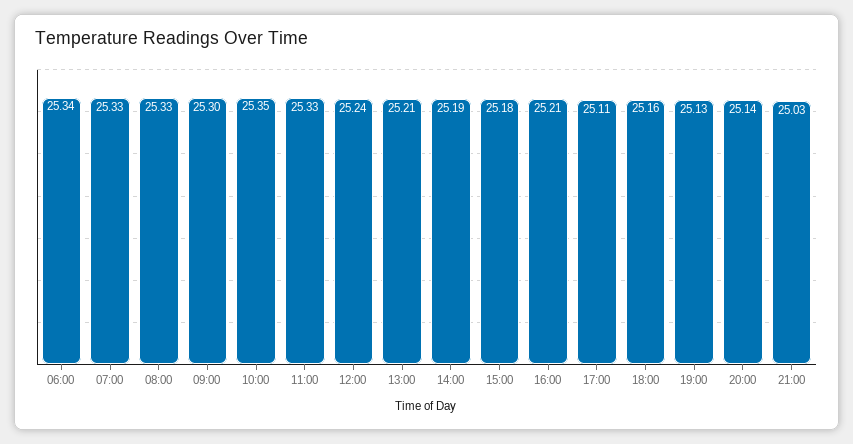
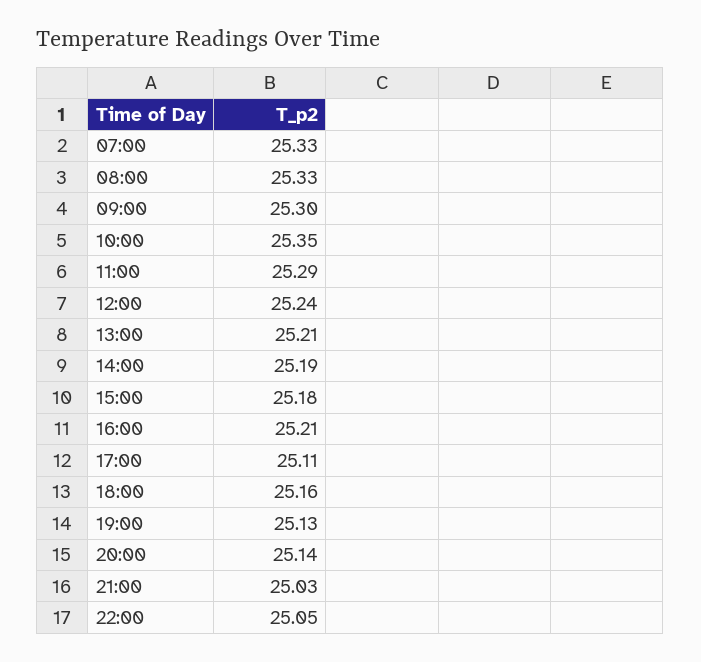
06:00: 25.34 -> none
11:00: 25.33 -> 25.29
22:00: none -> 25.05

